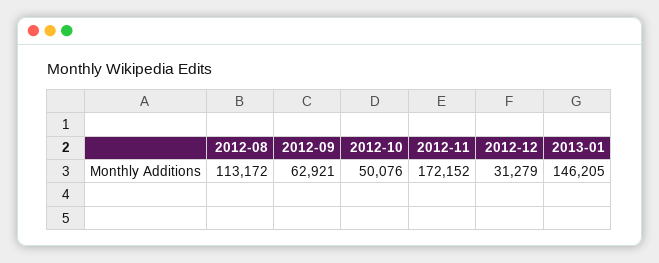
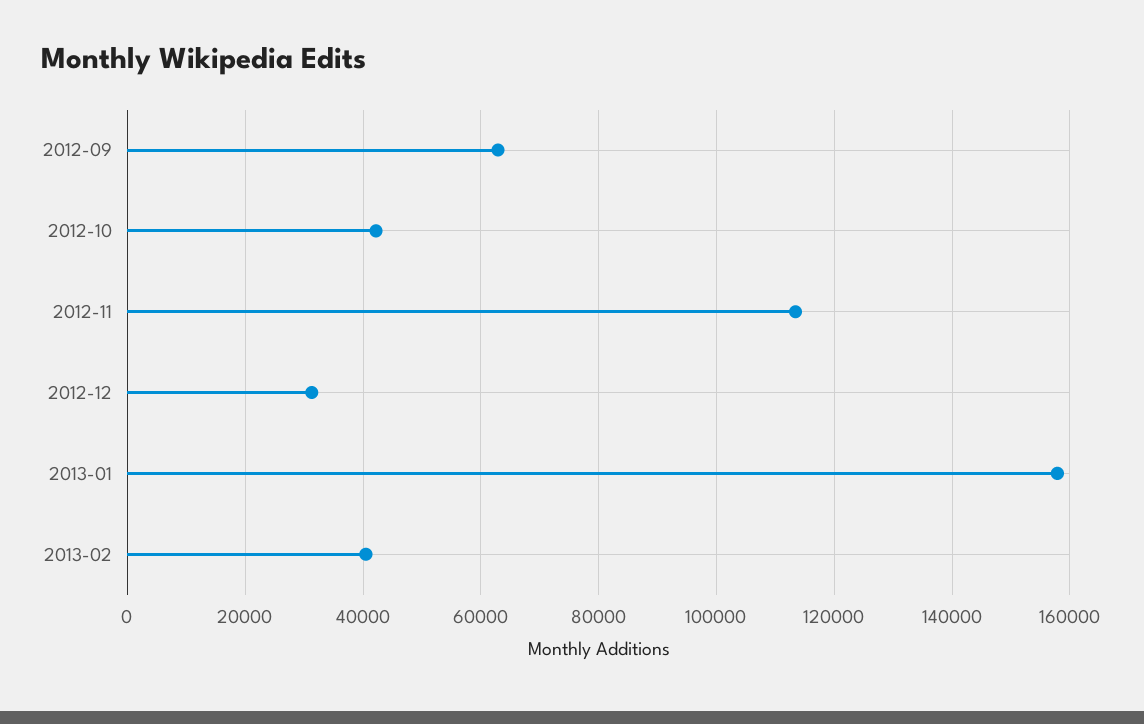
2012-08: 113172 -> none
2012-10: 50076 -> 42000
2012-11: 172152 -> 114000
2013-01: 146205 -> 158000
2013-02: none -> 40000

